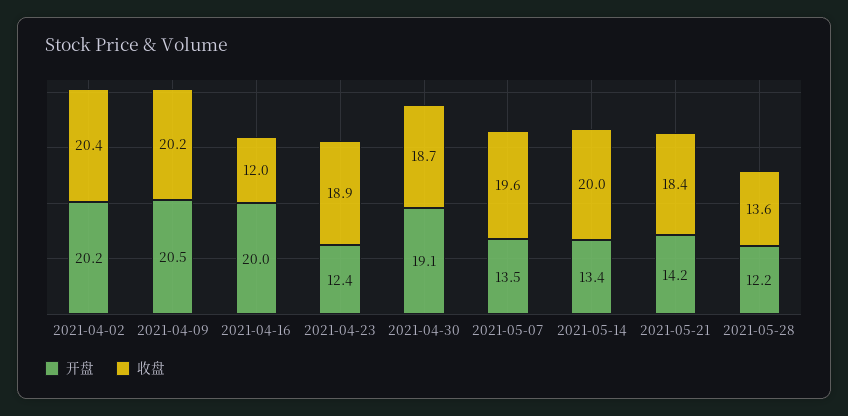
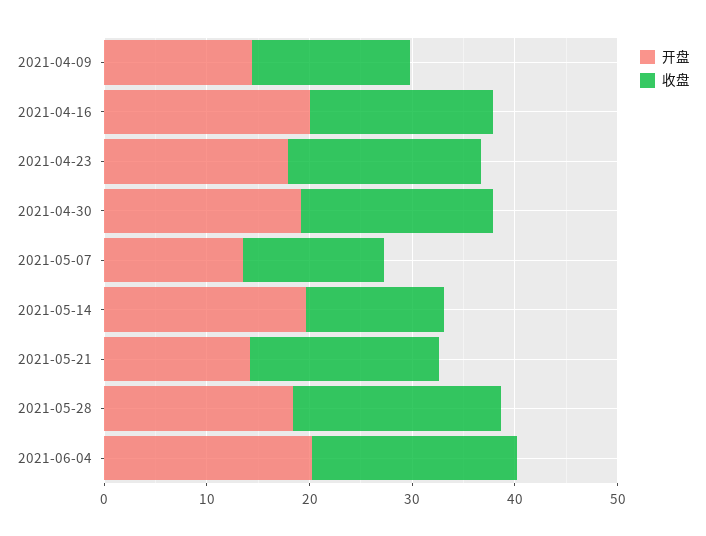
开盘, 2021-04-02: 20.2 -> none
收盘, 2021-04-02: 20.4 -> none
开盘, 2021-04-09: 20.5 -> 14
收盘, 2021-04-09: 20.2 -> 16
收盘, 2021-04-16: 12 -> 18
开盘, 2021-04-23: 12.4 -> 18
收盘, 2021-05-07: 19.6 -> 14
开盘, 2021-05-14: 13.4 -> 20
收盘, 2021-05-14: 20 -> 14
开盘, 2021-05-28: 12.2 -> 18
收盘, 2021-05-28: 13.6 -> 20
开盘, 2021-06-04: none -> 20
收盘, 2021-06-04: none -> 20

